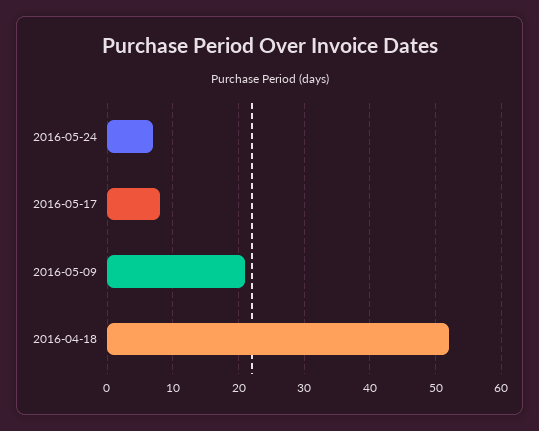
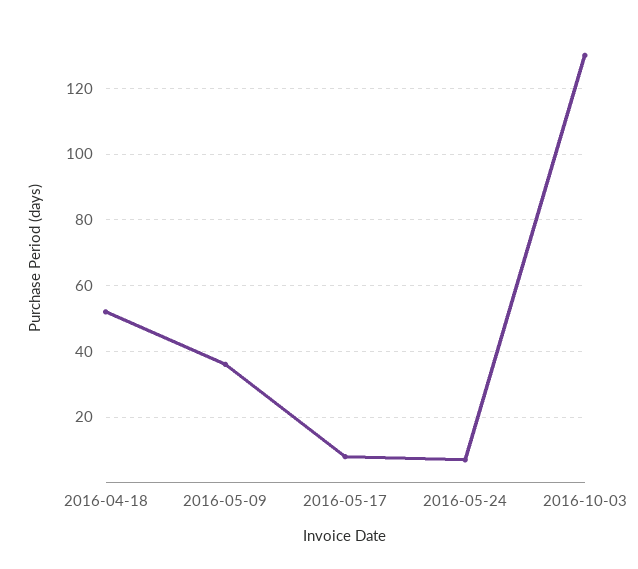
2016-05-09: 21 -> 35
2016-10-03: none -> 130

